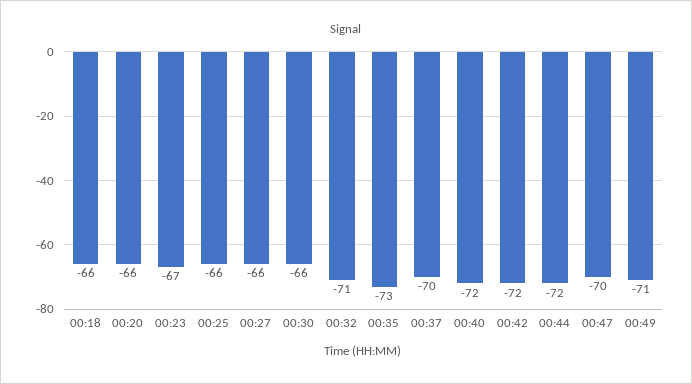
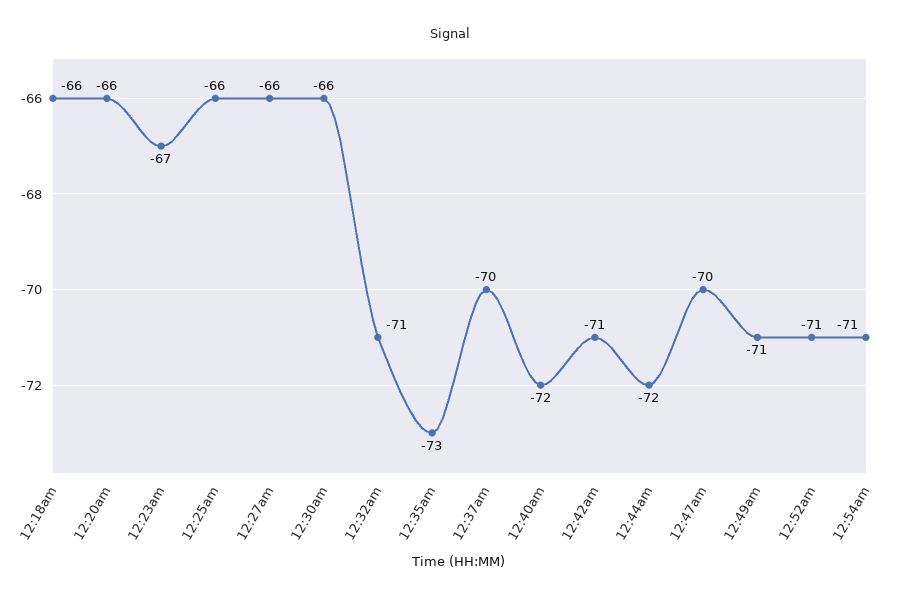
00:42: -72 -> -71
12:52am: none -> -71
12:54am: none -> -71

